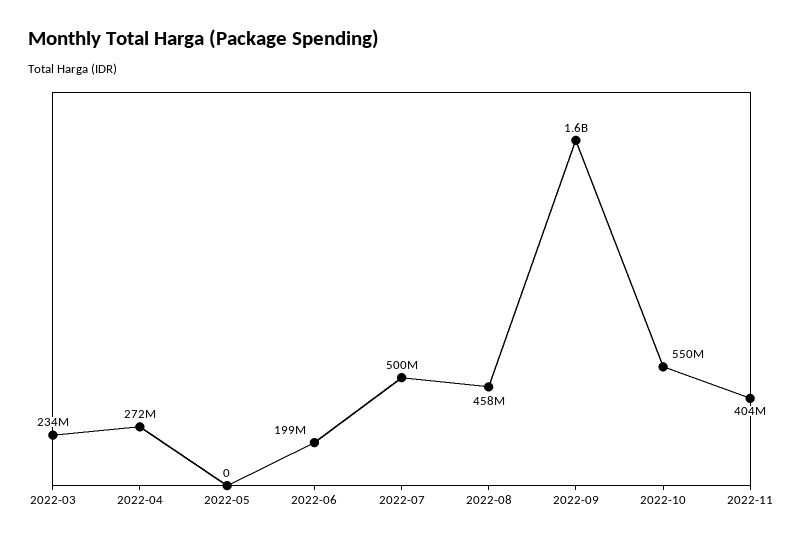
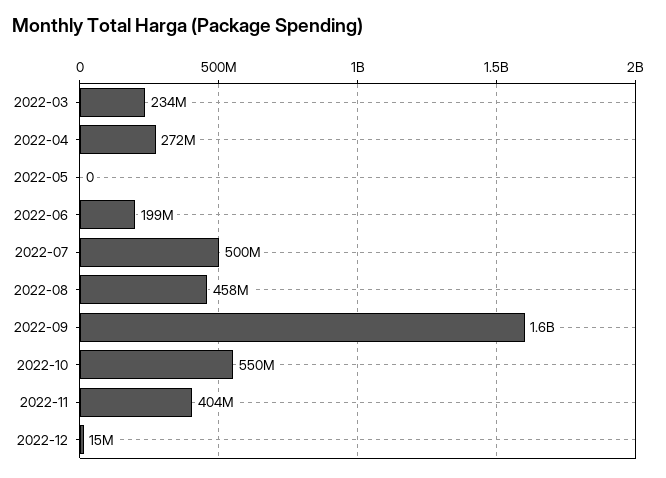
2022-12: none -> 15000000

